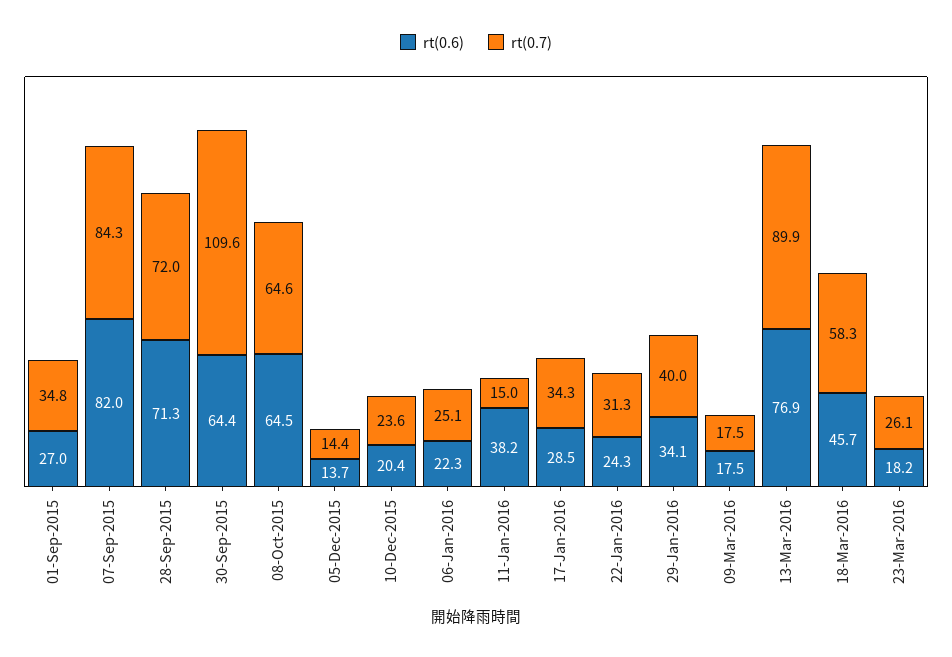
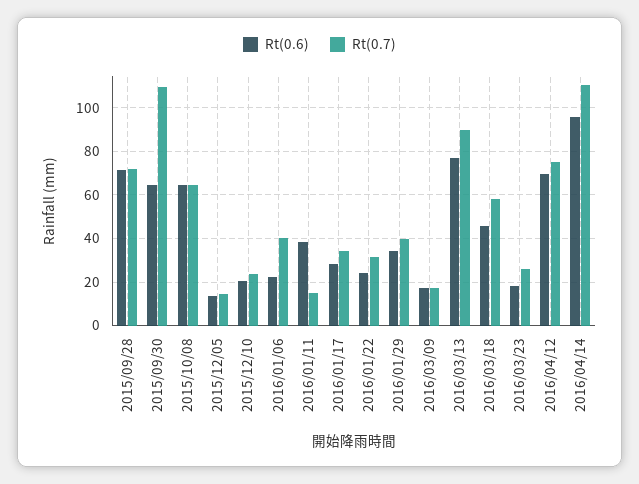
rt(0.6), 01-Sep-2015: 27 -> none
rt(0.7), 01-Sep-2015: 34.8 -> none
rt(0.6), 07-Sep-2015: 82 -> none
rt(0.7), 07-Sep-2015: 84.3 -> none
rt(0.7), 06-Jan-2016: 25.1 -> 40
rt(0.6), 2016/04/12: none -> 70
rt(0.7), 2016/04/12: none -> 75
rt(0.6), 2016/04/14: none -> 95
rt(0.7), 2016/04/14: none -> 110

